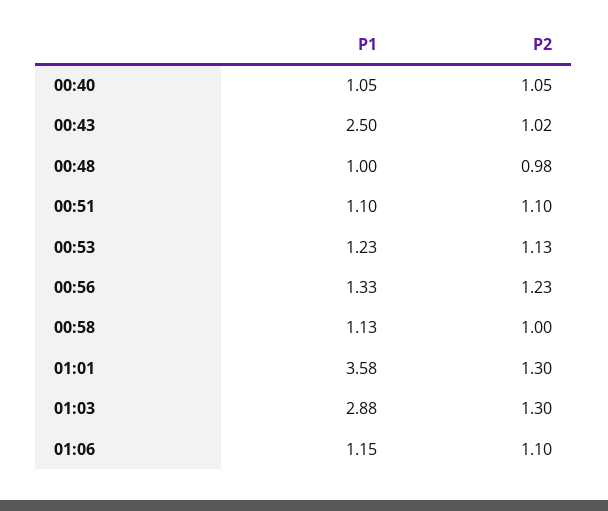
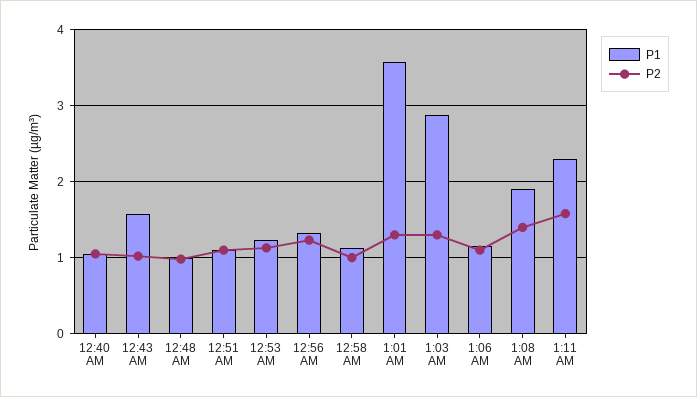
P1, 00:43: 2.5 -> 1.6
P1, 1:08 AM: none -> 1.9
P2, 1:08 AM: none -> 1.4
P1, 1:11 AM: none -> 2.3
P2, 1:11 AM: none -> 1.6

